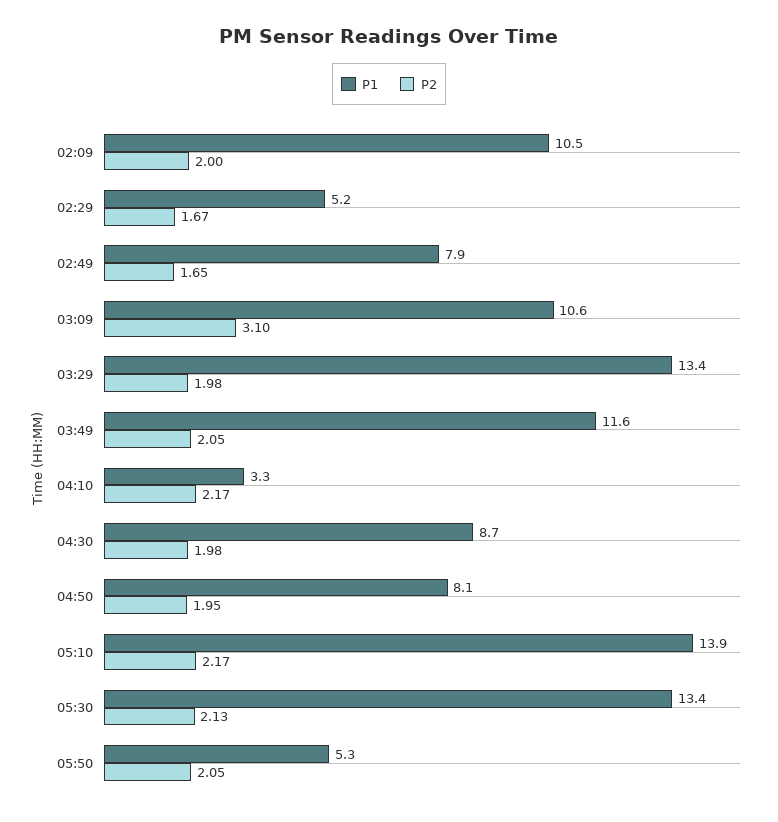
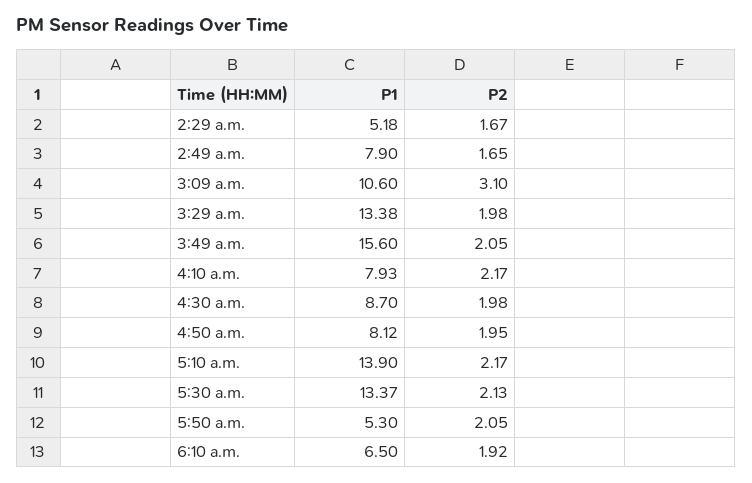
P1, 02:09: 10.5 -> none
P2, 02:09: 2 -> none
P1, 03:49: 11.6 -> 15.6
P1, 04:10: 3.3 -> 7.93
P1, 6:10 a.m.: none -> 6.5
P2, 6:10 a.m.: none -> 1.92

